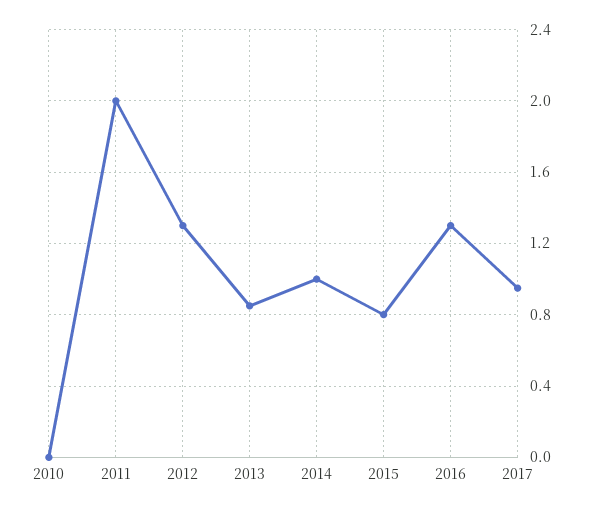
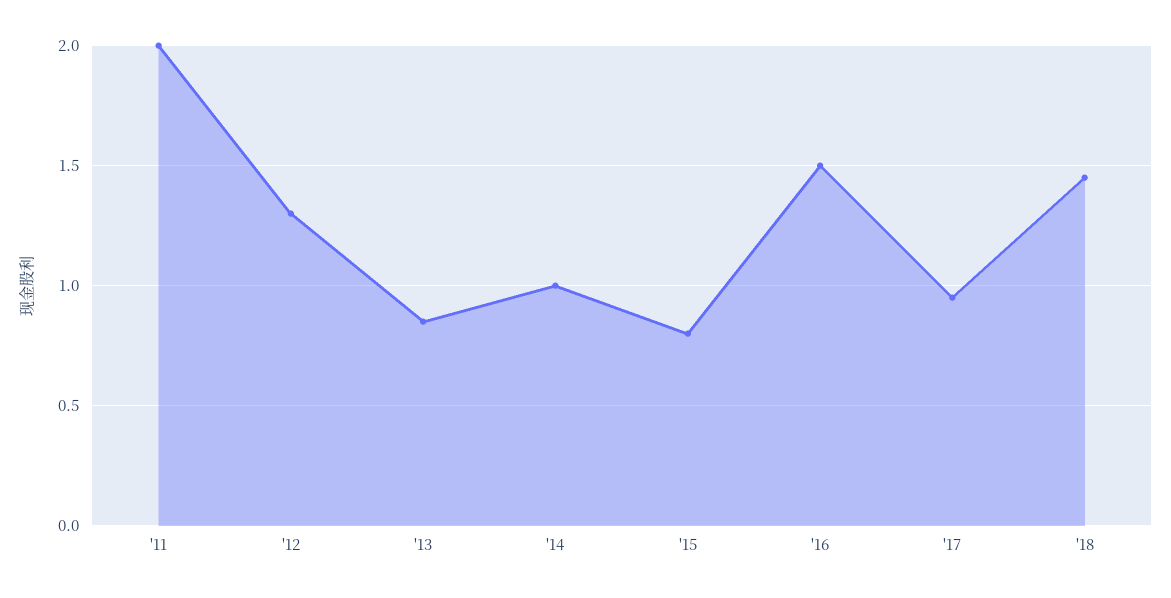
2010: 0 -> none
2016: 1.3 -> 1.5
'18: none -> 1.45

